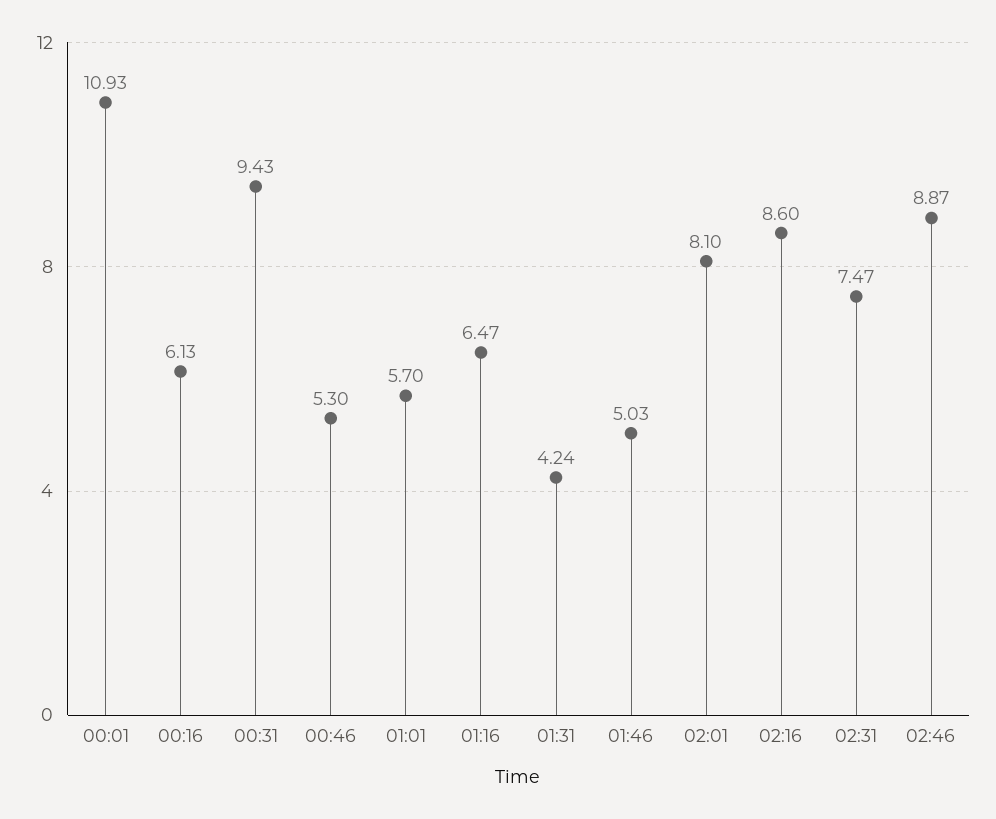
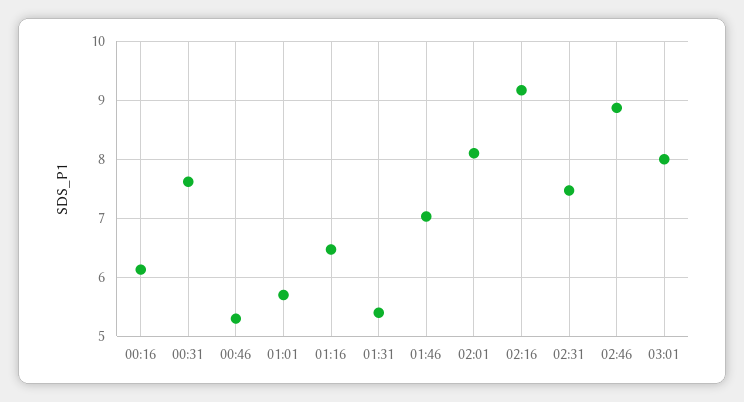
00:01: 10.93 -> none
00:31: 9.43 -> 7.6
01:31: 4.24 -> 5.4
01:46: 5.03 -> 7
02:16: 8.6 -> 9.2
03:01: none -> 8

